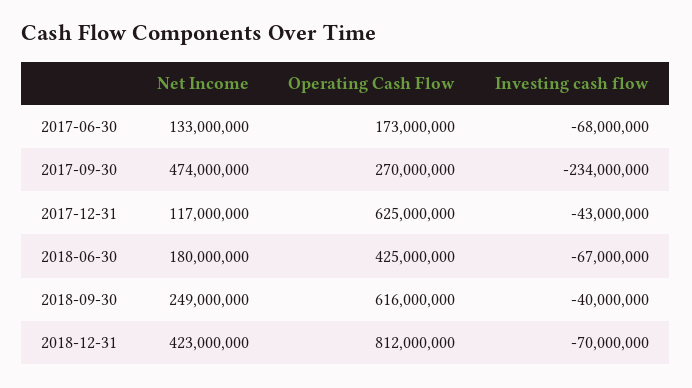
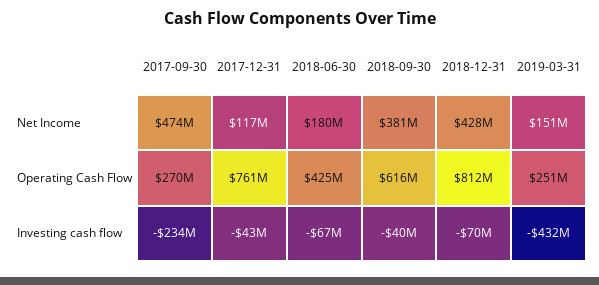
Net Income, 2017-06-30: 133000000 -> none
Operating Cash Flow, 2017-06-30: 173000000 -> none
Investing cash flow, 2017-06-30: -68000000 -> none
Operating Cash Flow, 2017-12-31: 625000000 -> 761000000
Net Income, 2018-09-30: 249000000 -> 381000000
Net Income, 2018-12-31: 423000000 -> 428000000
Net Income, 2019-03-31: none -> 151000000
Operating Cash Flow, 2019-03-31: none -> 251000000
Investing cash flow, 2019-03-31: none -> -432000000

